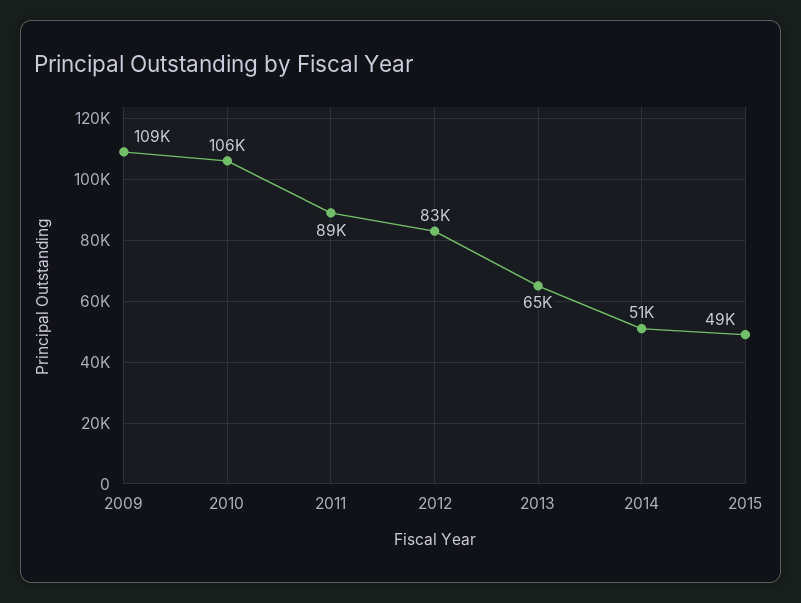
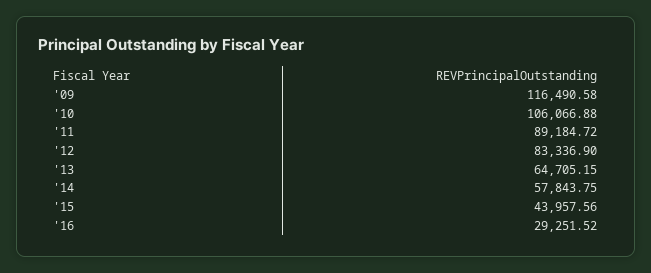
2009: 109000 -> 116490.58
2014: 51000 -> 57843.75
2015: 49000 -> 43957.56
'16: none -> 29251.52

